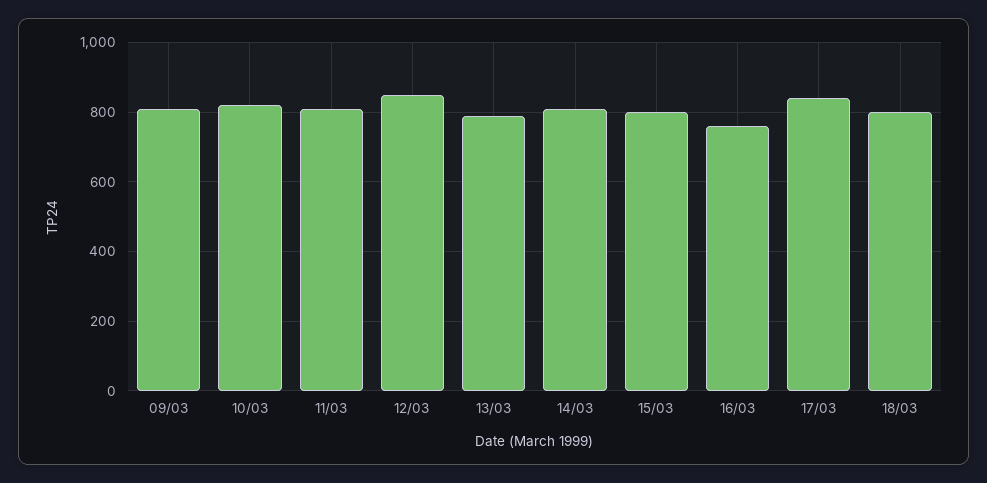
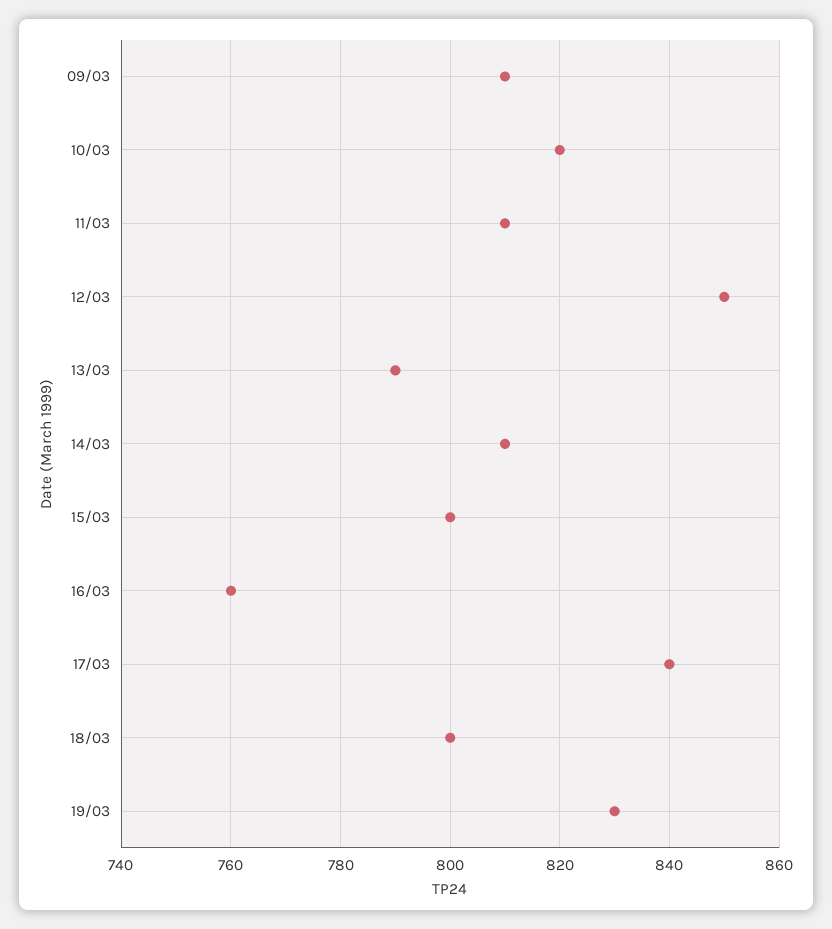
19/03: none -> 830

